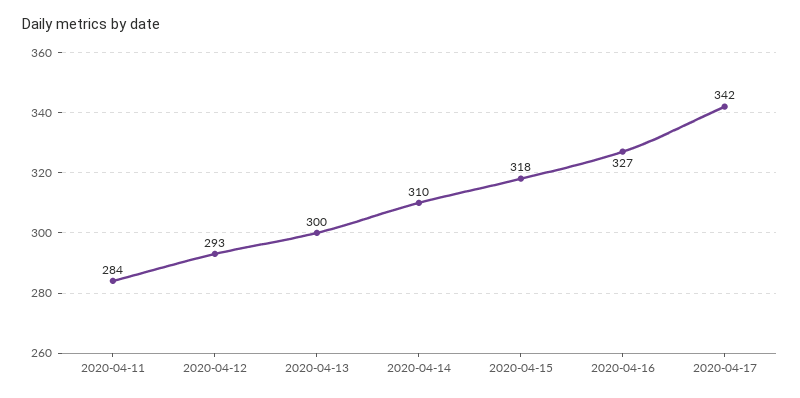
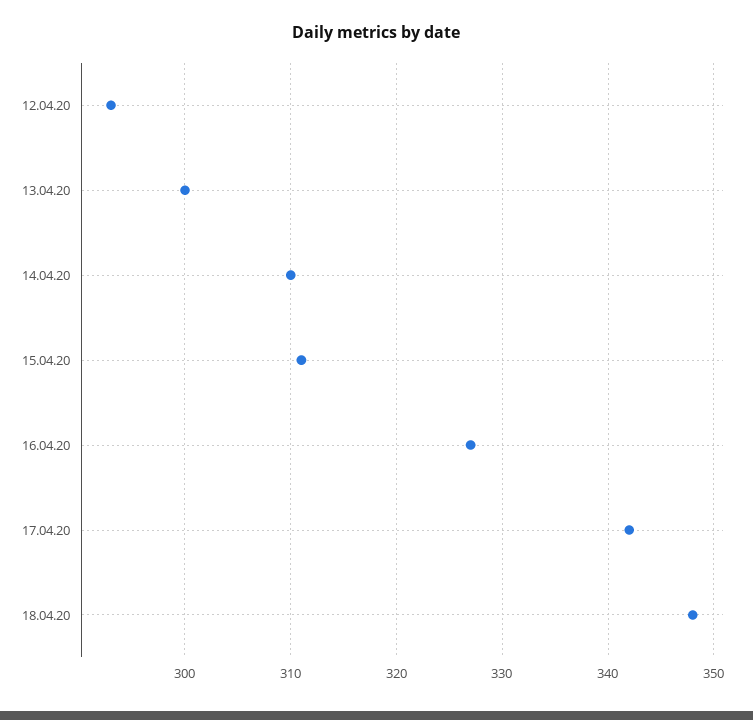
2020-04-11: 284 -> none
2020-04-15: 318 -> 311
18.04.20: none -> 348

